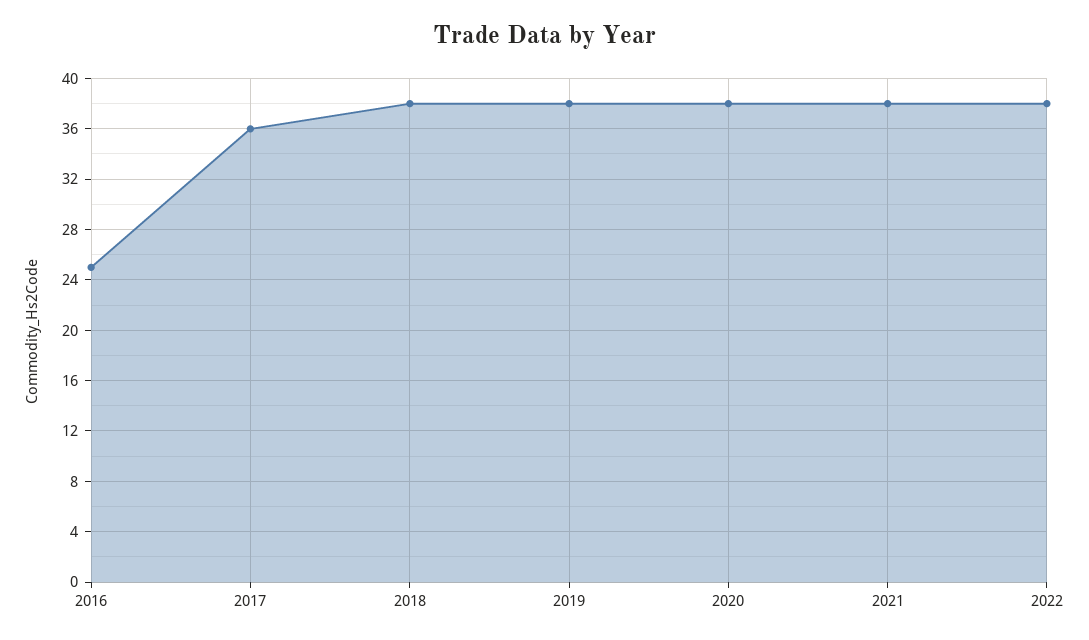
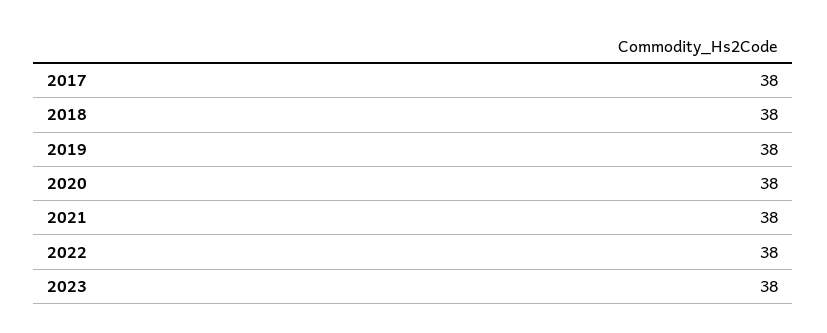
2016: 25 -> none
2017: 36 -> 38
2023: none -> 38

